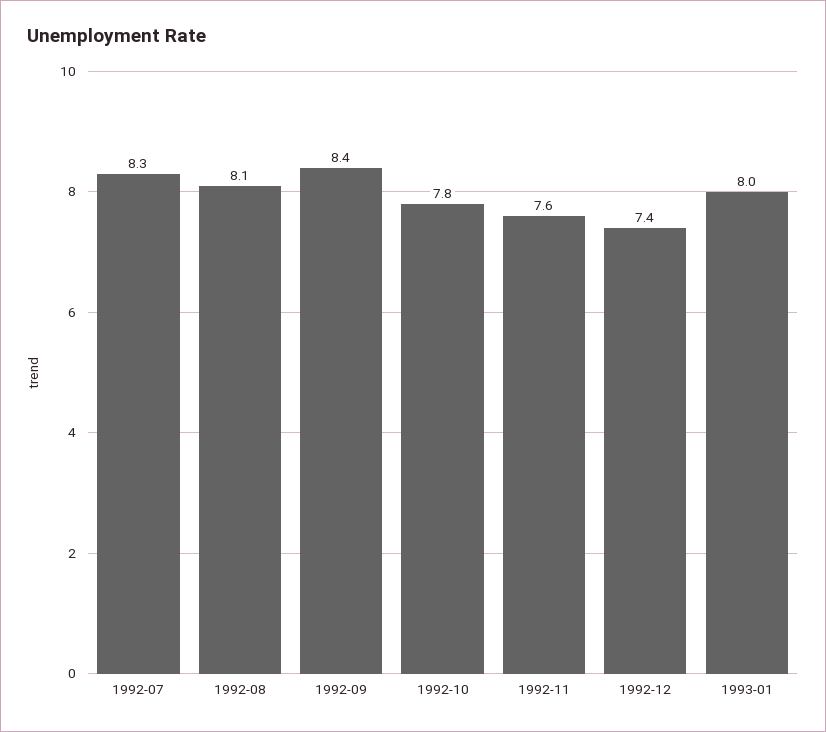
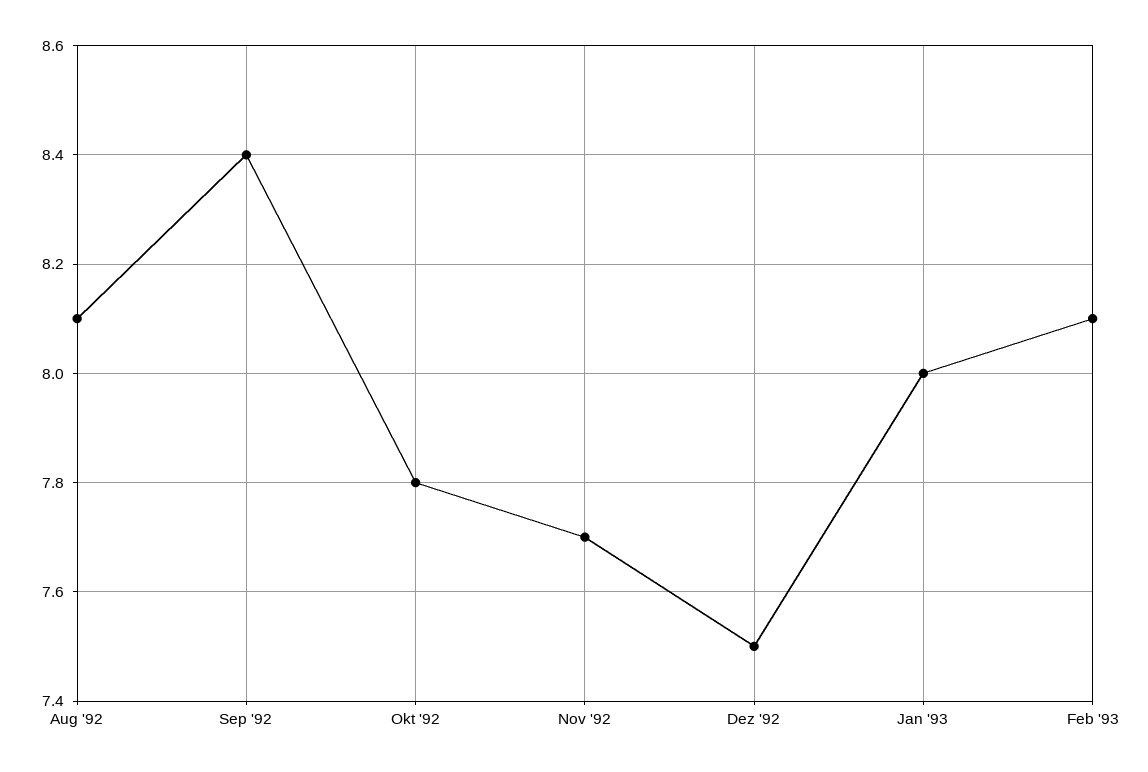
1992-07: 8.3 -> none
1992-11: 7.6 -> 7.7
1992-12: 7.4 -> 7.5
Feb '93: none -> 8.1

